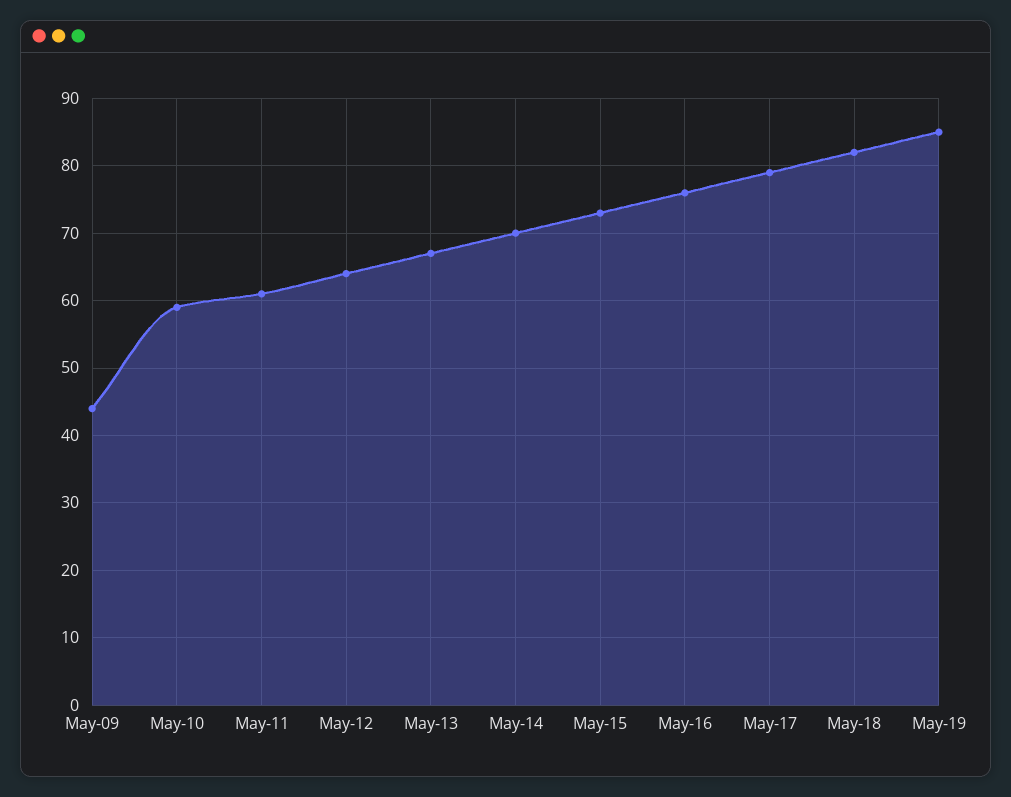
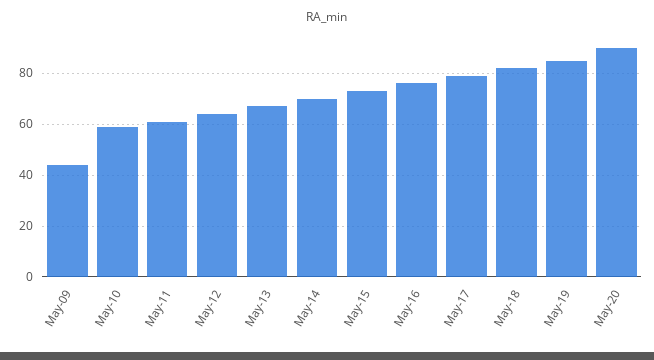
May-20: none -> 90

